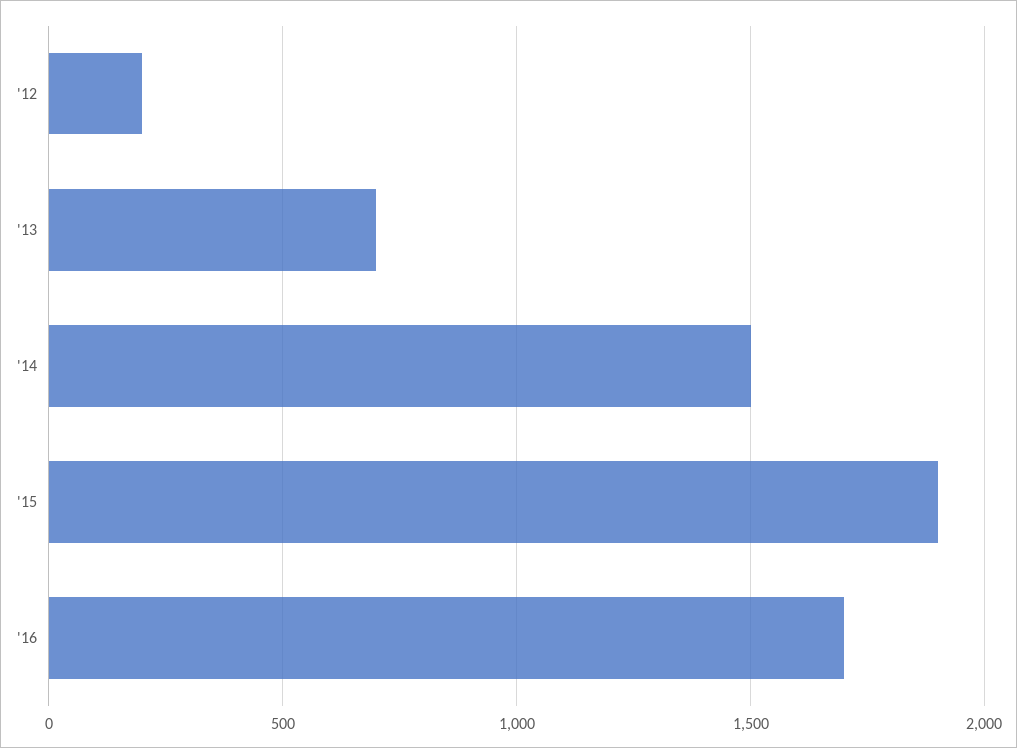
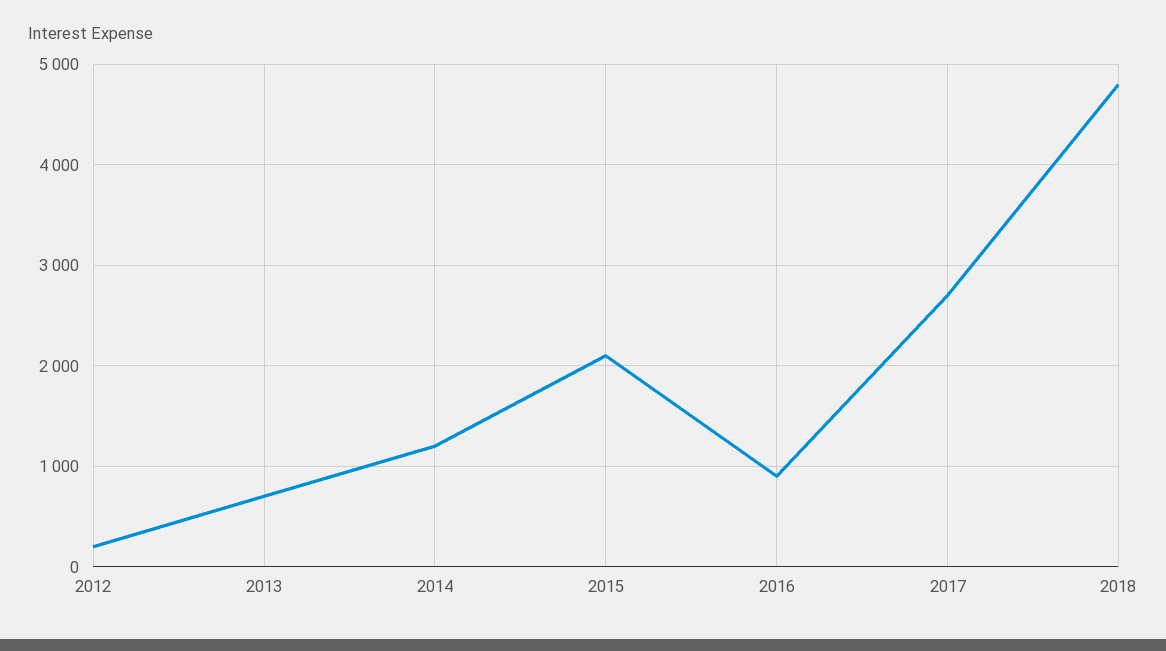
'14: 1500 -> 1200
'15: 1900 -> 2100
'16: 1700 -> 900
2017: none -> 2700
2018: none -> 4800

